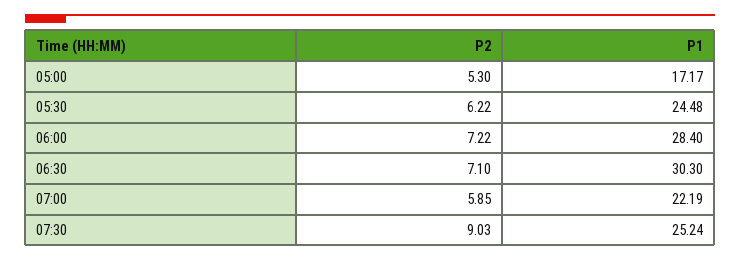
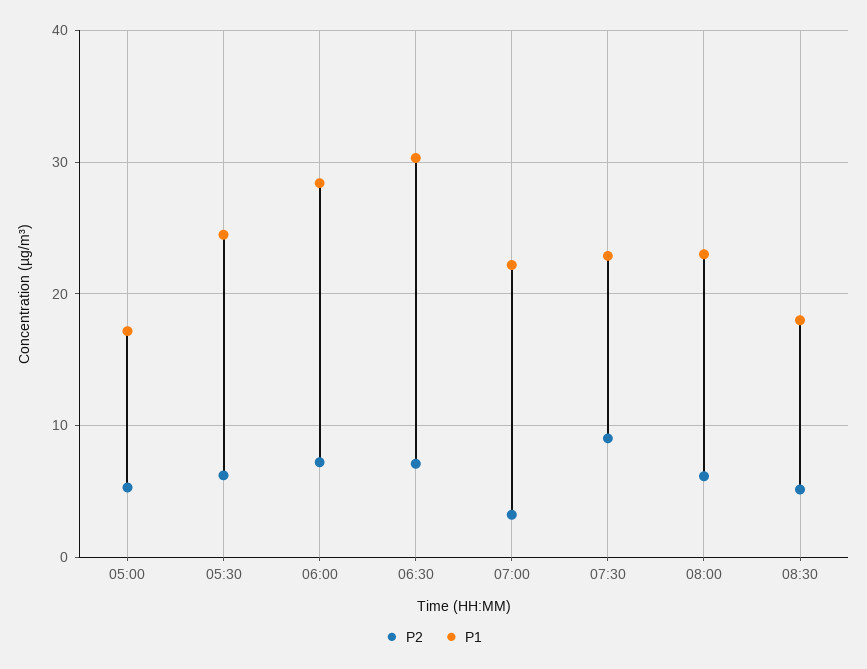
P2, 07:00: 5.85 -> 3
P1, 07:30: 25.24 -> 23
P2, 08:00: none -> 6
P1, 08:00: none -> 23
P2, 08:30: none -> 5
P1, 08:30: none -> 18

